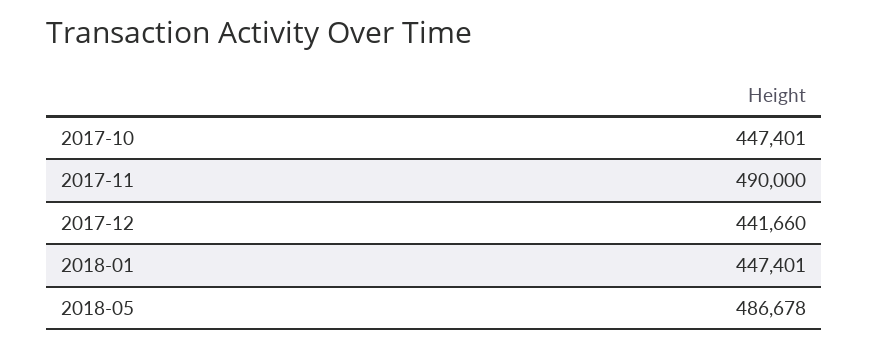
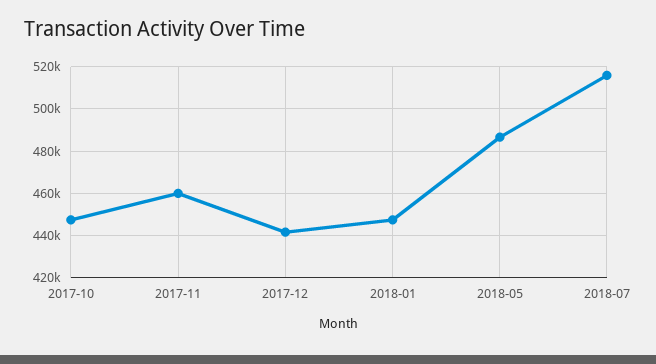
2017-11: 490000 -> 460000
2018-07: none -> 515000

